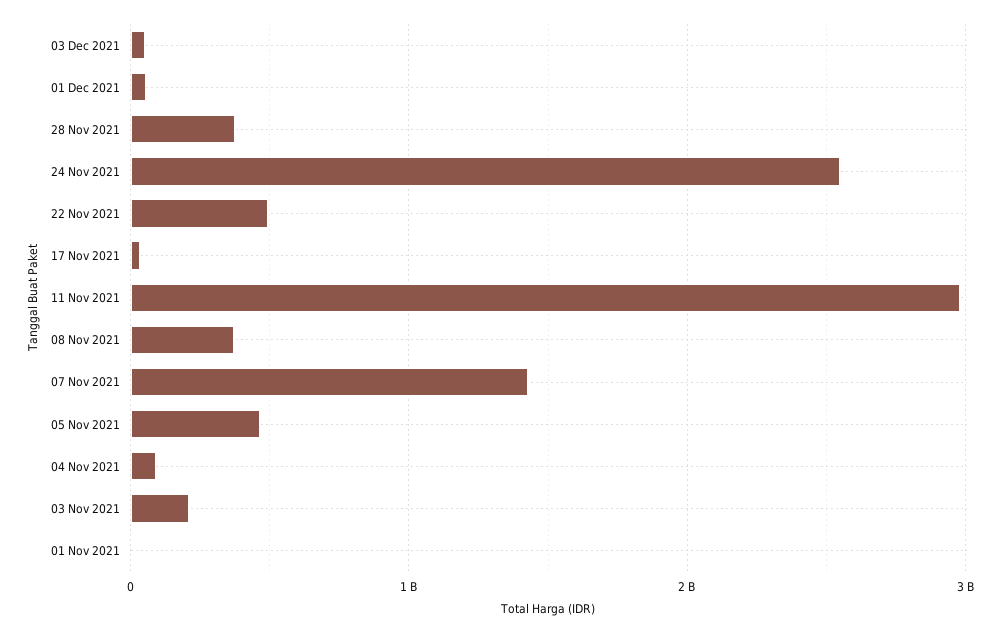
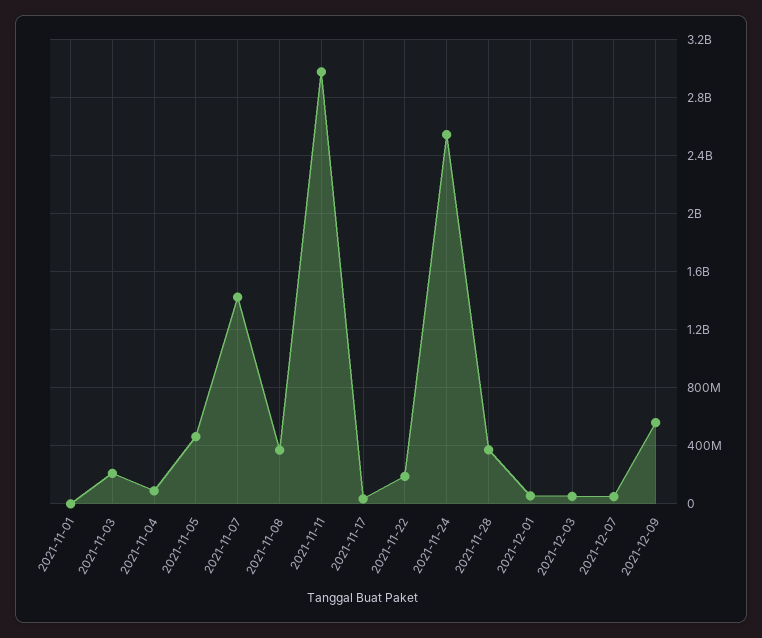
22 Nov 2021: 500000000 -> 200000000
2021-12-07: none -> 50000000
2021-12-09: none -> 550000000

